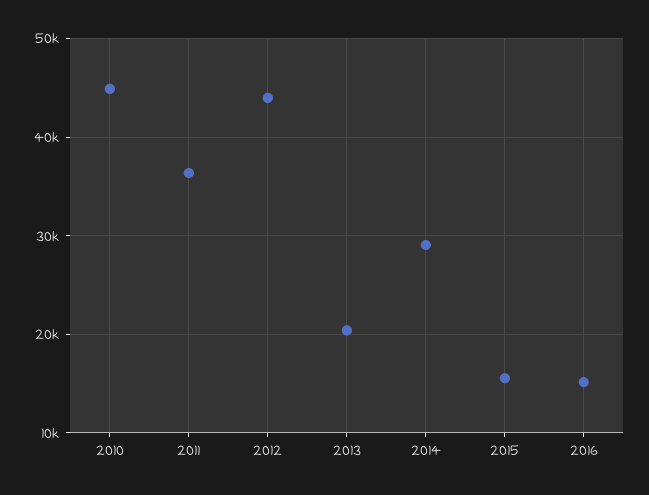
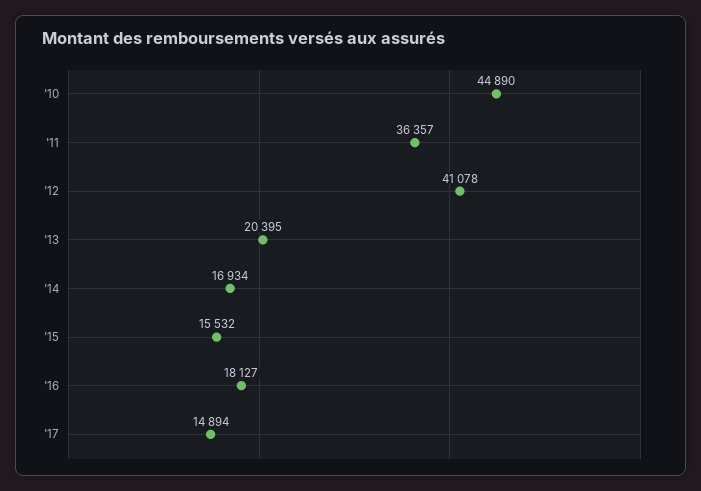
2012: 44000 -> 41078
2014: 29000 -> 16934
2016: 15000 -> 18127
'17: none -> 14894

